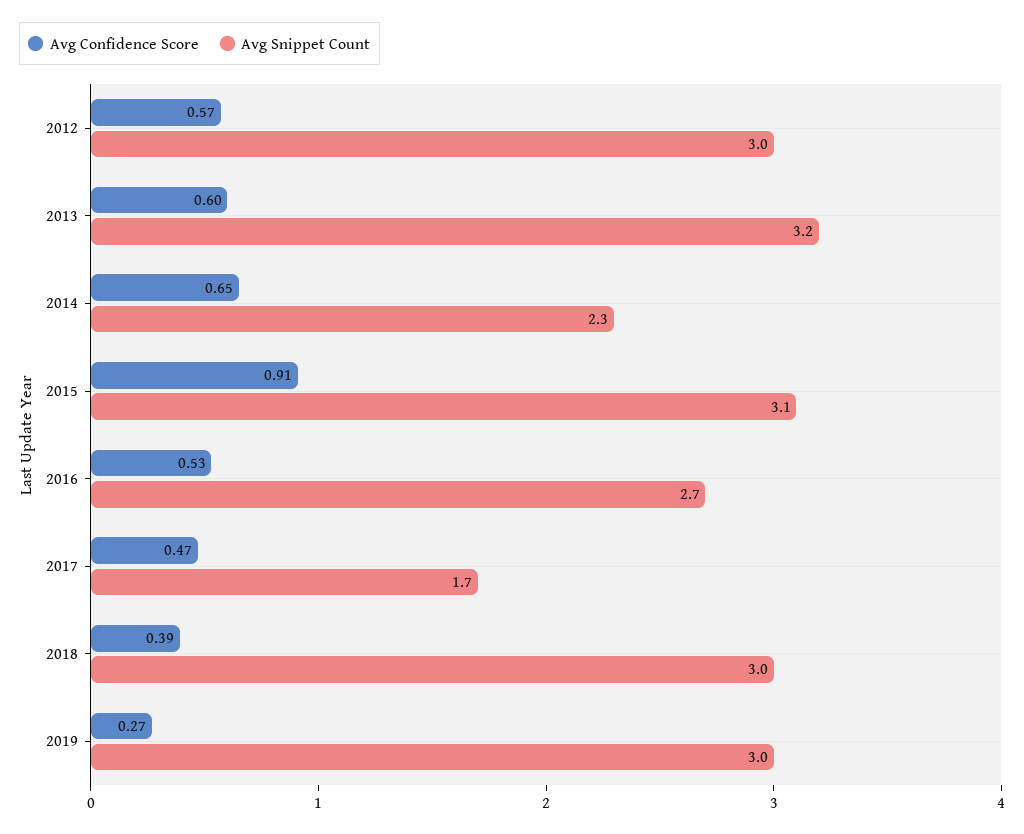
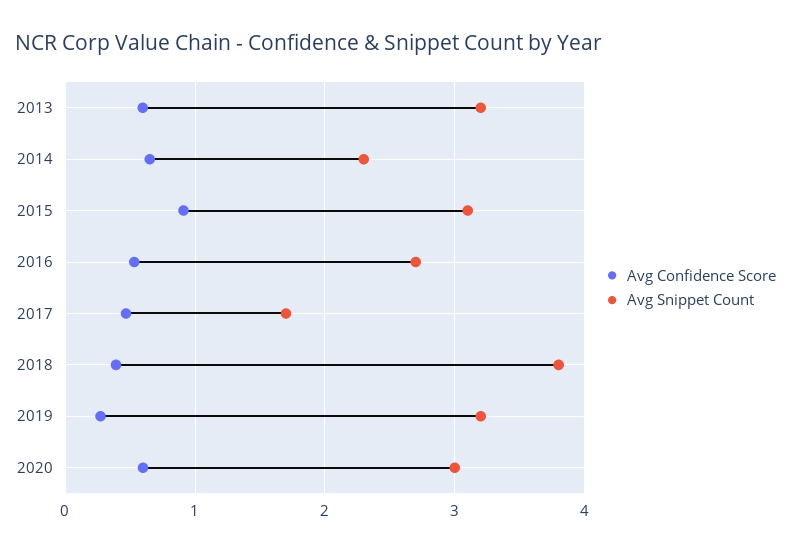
Avg Confidence Score, 2012: 0.57 -> none
Avg Snippet Count, 2012: 3 -> none
Avg Snippet Count, 2018: 3 -> 3.8
Avg Snippet Count, 2019: 3 -> 3.2
Avg Confidence Score, 2020: none -> 0.6
Avg Snippet Count, 2020: none -> 3

